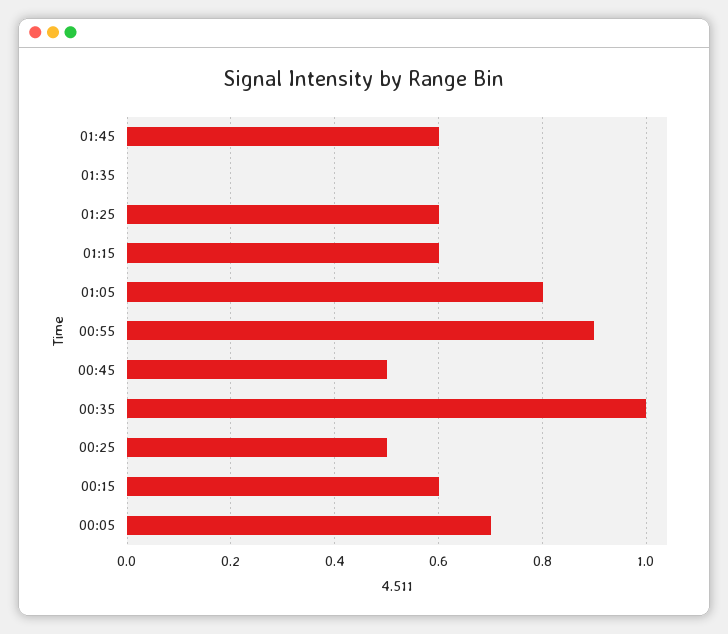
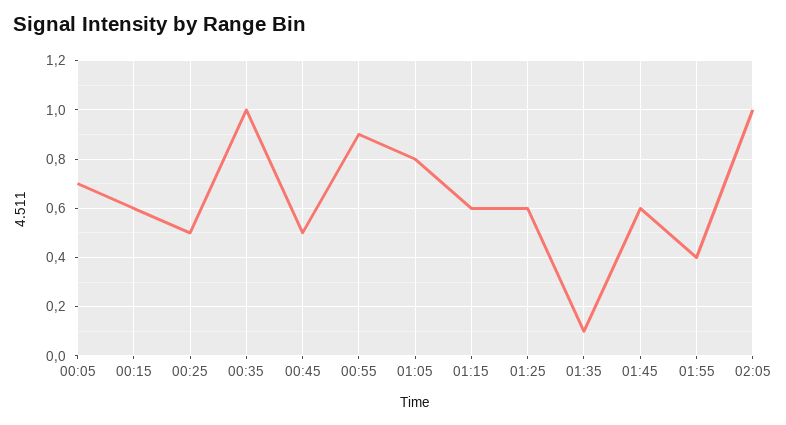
01:35: 0 -> 0.1
01:55: none -> 0.4
02:05: none -> 1

